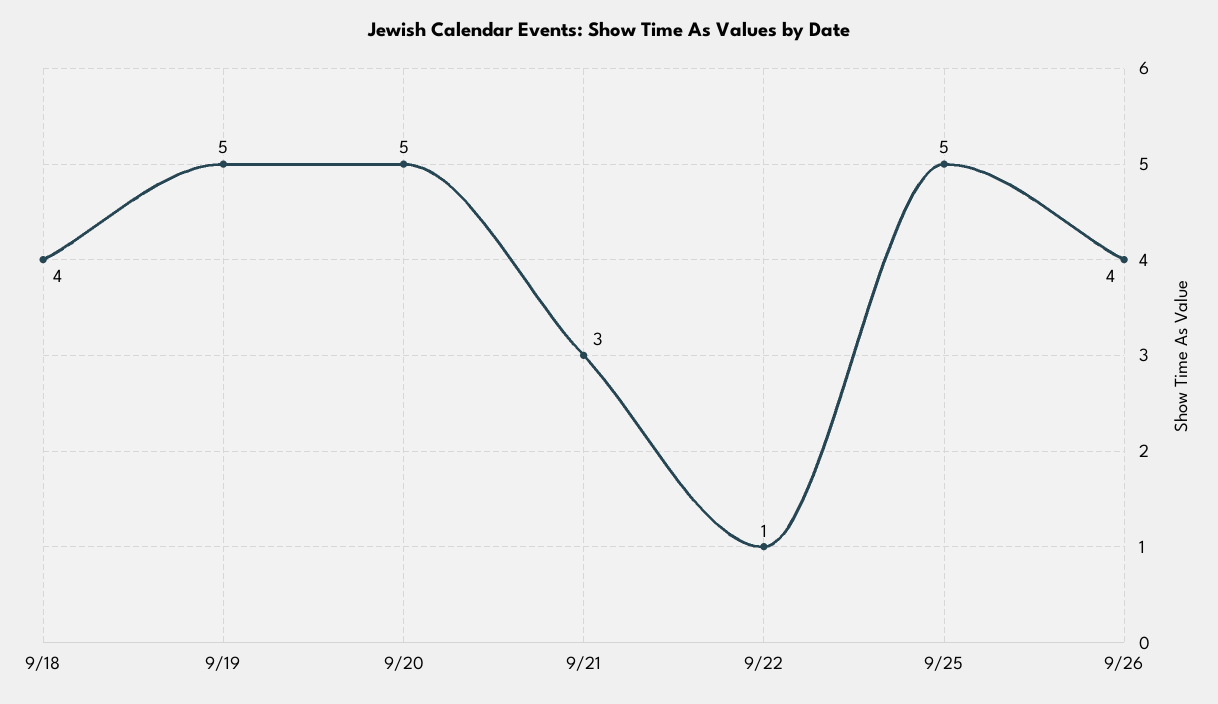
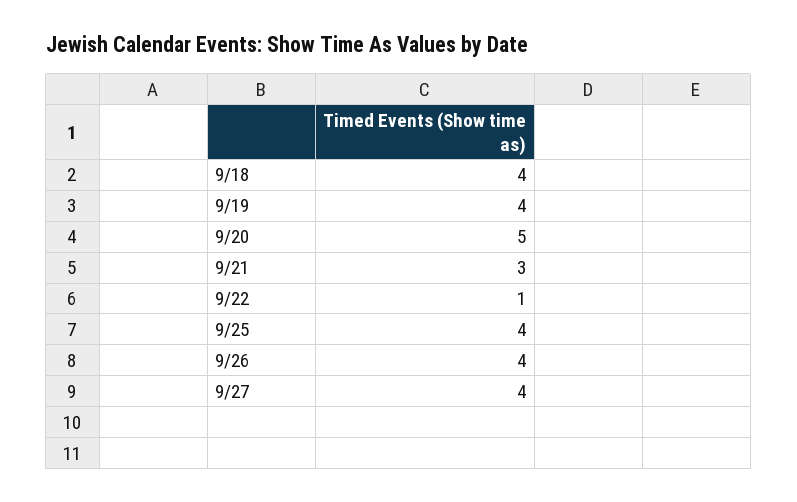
9/19: 5 -> 4
9/25: 5 -> 4
9/27: none -> 4

